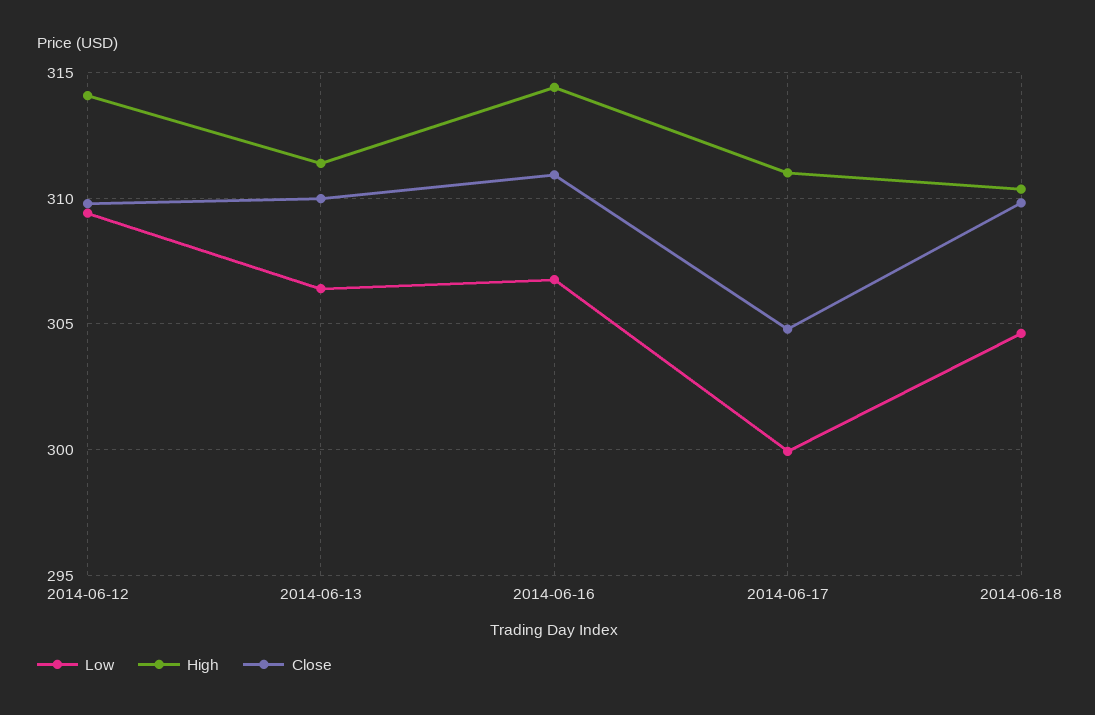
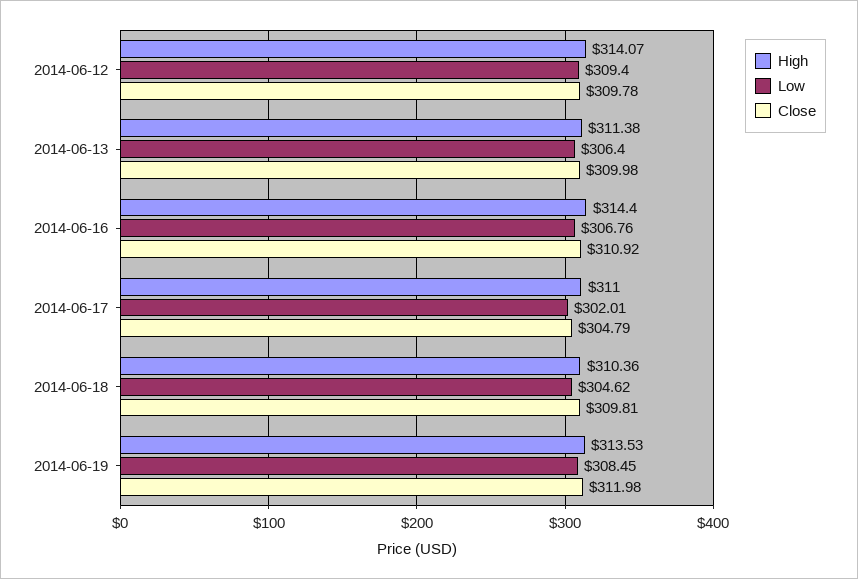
Low, 2014-06-17: 300 -> 302.01
High, 2014-06-19: none -> 313.53
Low, 2014-06-19: none -> 308.45
Close, 2014-06-19: none -> 311.98

